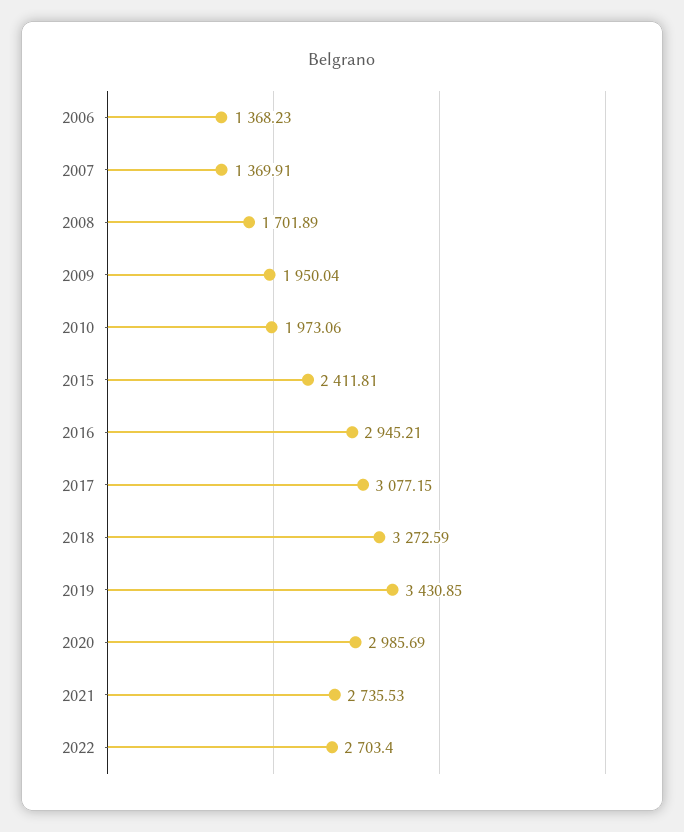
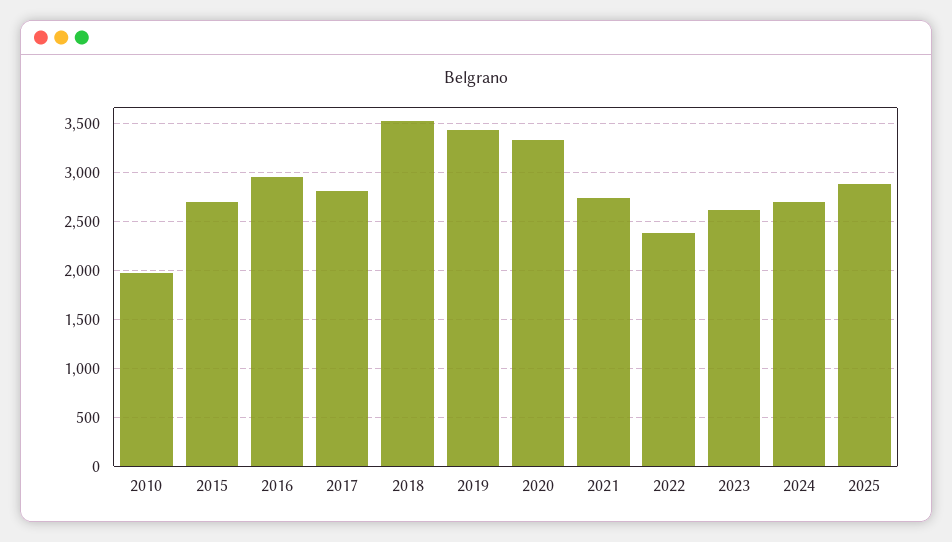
2006: 1368.23 -> none
2007: 1369.91 -> none
2008: 1701.89 -> none
2009: 1950.04 -> none
2015: 2411.81 -> 2700
2017: 3077.15 -> 2800
2018: 3272.59 -> 3500
2020: 2985.69 -> 3300
2022: 2703.4 -> 2400
2023: none -> 2600
2024: none -> 2700
2025: none -> 2900

